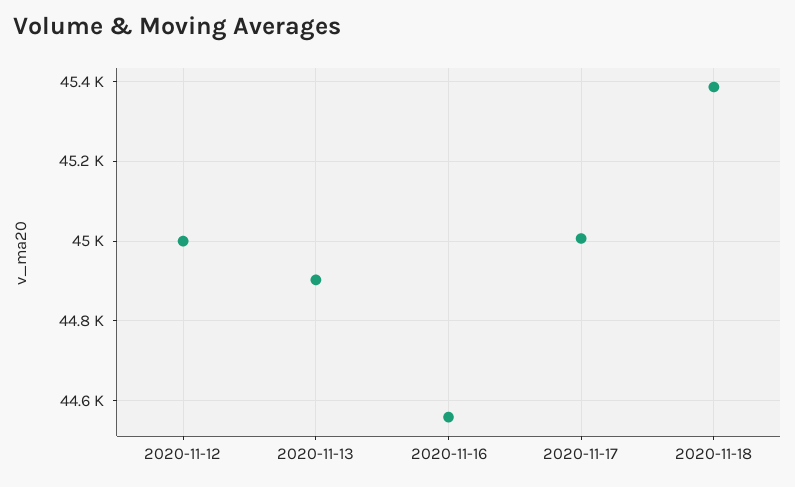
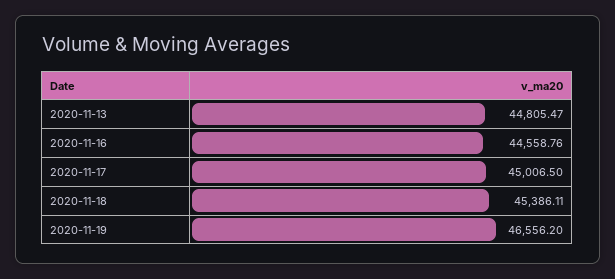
2020-11-12: 45000 -> none
2020-11-13: 44900 -> 44805.47
2020-11-19: none -> 46556.2

